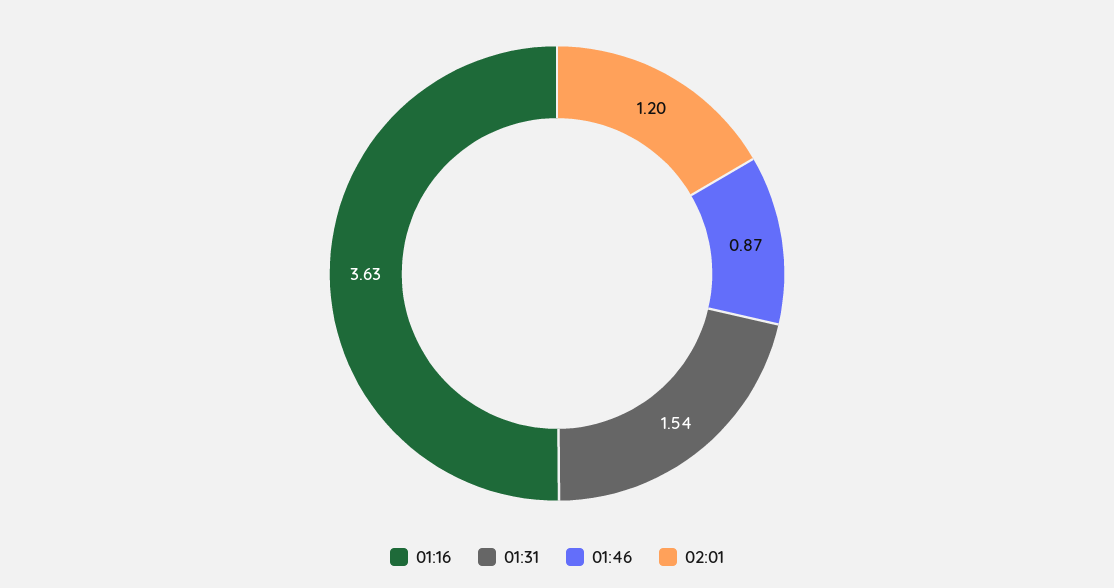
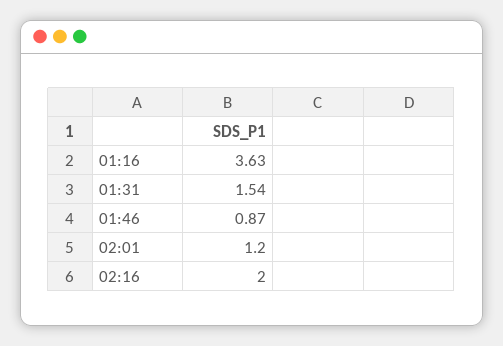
02:16: none -> 2

